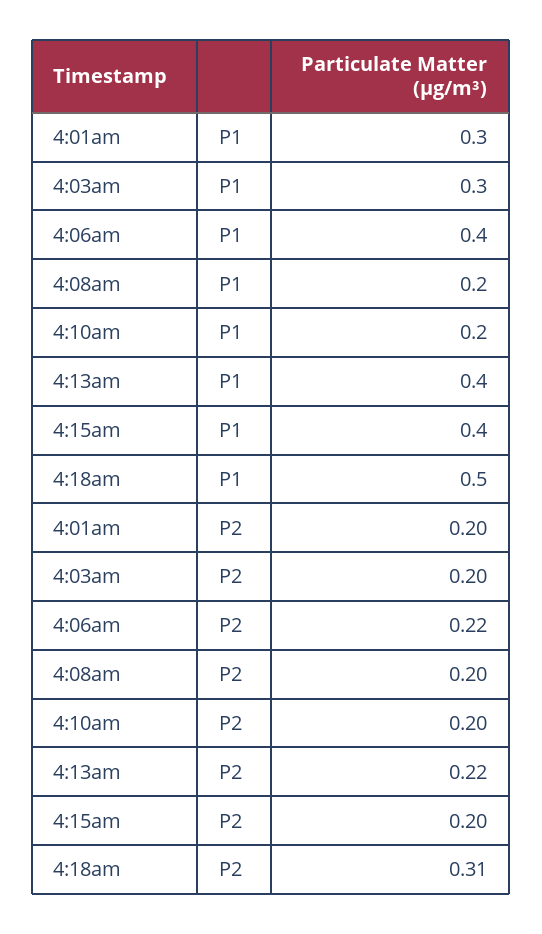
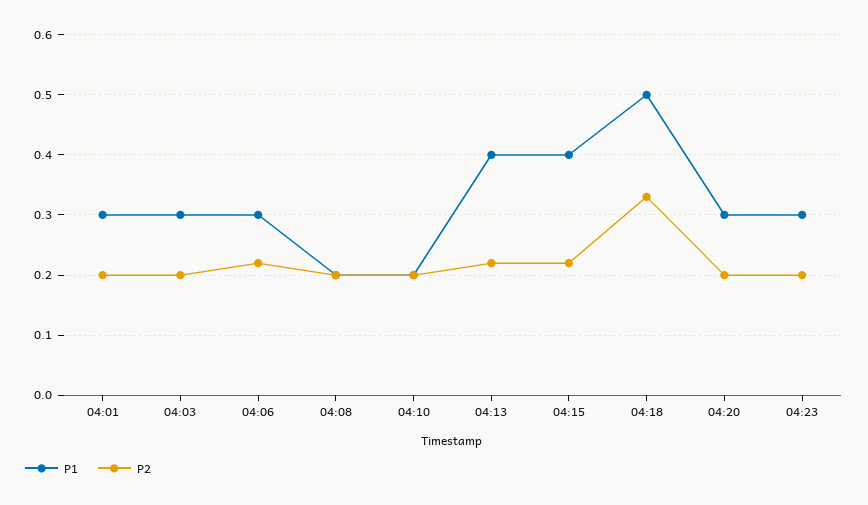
P1, 4:06am: 0.4 -> 0.3
P2, 4:15am: 0.2 -> 0.22
P2, 4:18am: 0.31 -> 0.33
P1, 04:20: none -> 0.3
P2, 04:20: none -> 0.2
P1, 04:23: none -> 0.3
P2, 04:23: none -> 0.2

